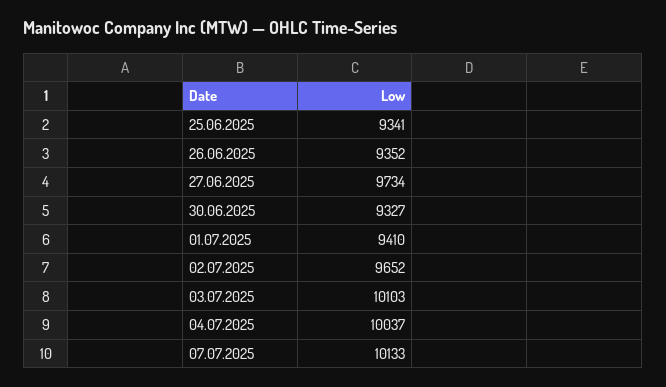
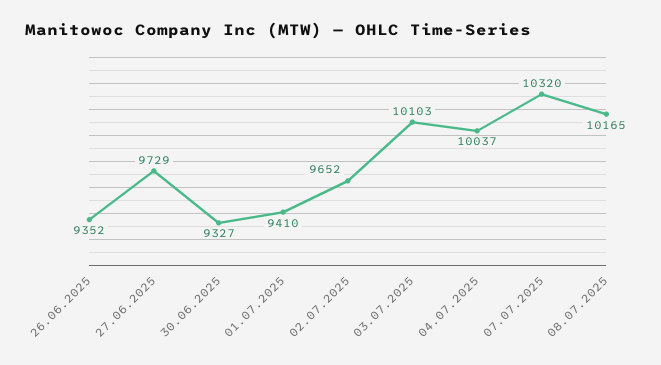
25.06.2025: 9341 -> none
27.06.2025: 9734 -> 9729
07.07.2025: 10133 -> 10320
08.07.2025: none -> 10165

